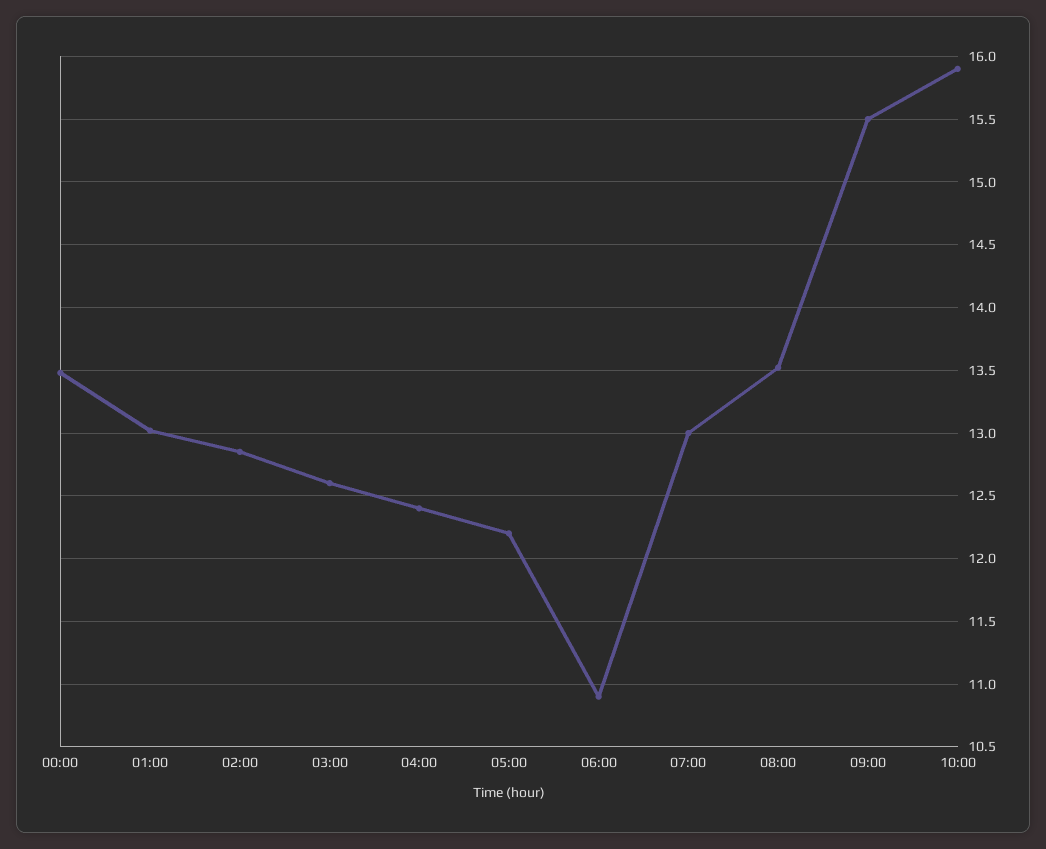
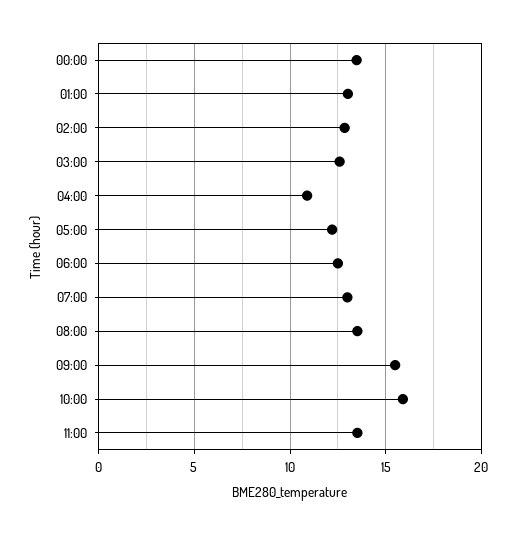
04:00: 12.4 -> 11
06:00: 10.9 -> 12.5
11:00: none -> 13.5

